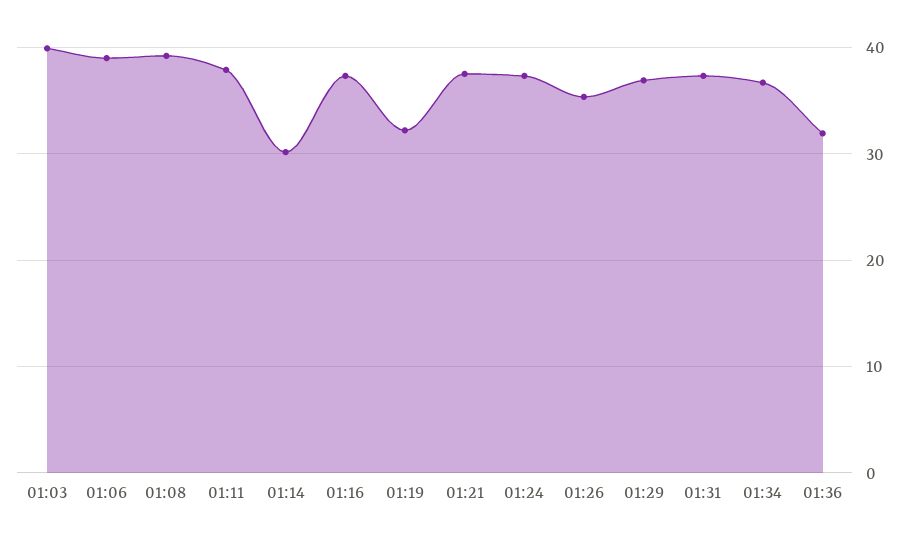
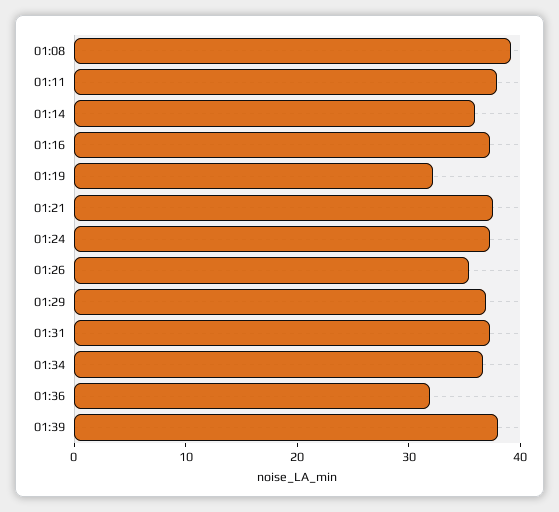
01:03: 40 -> none
01:06: 39 -> none
01:14: 30 -> 36
01:39: none -> 38

